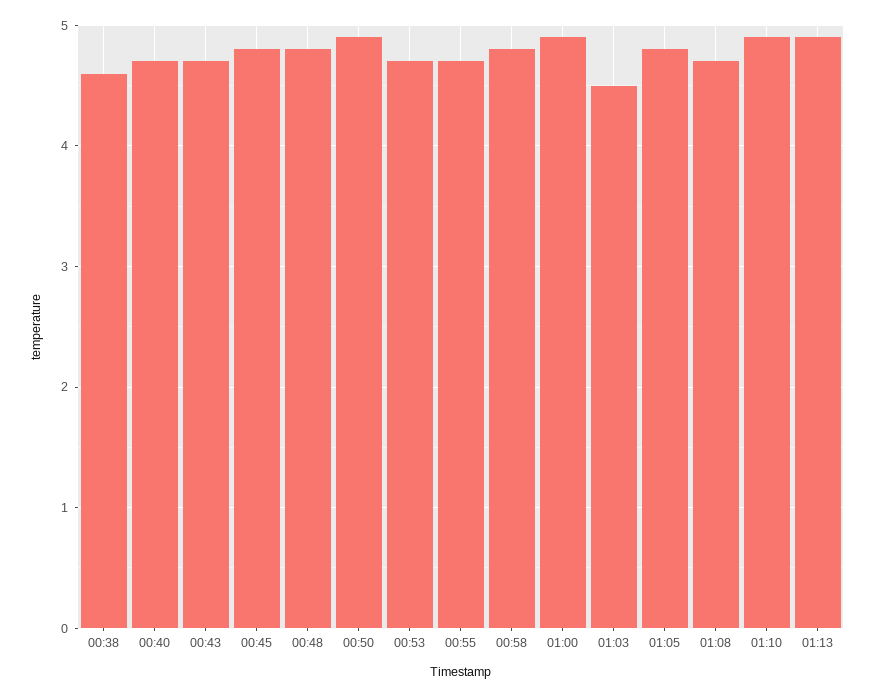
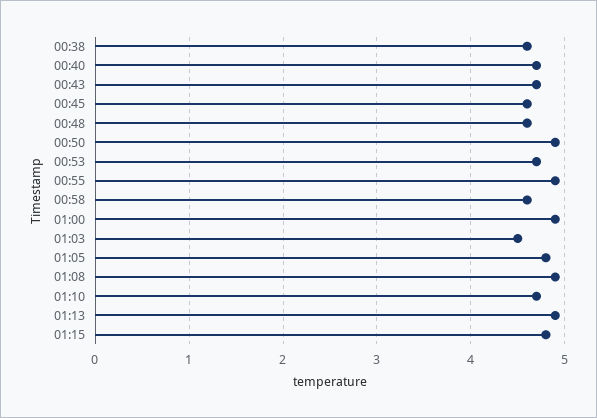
00:45: 4.8 -> 4.6
00:48: 4.8 -> 4.6
00:55: 4.7 -> 4.9
00:58: 4.8 -> 4.6
01:08: 4.7 -> 4.9
01:10: 4.9 -> 4.7
01:15: none -> 4.8

